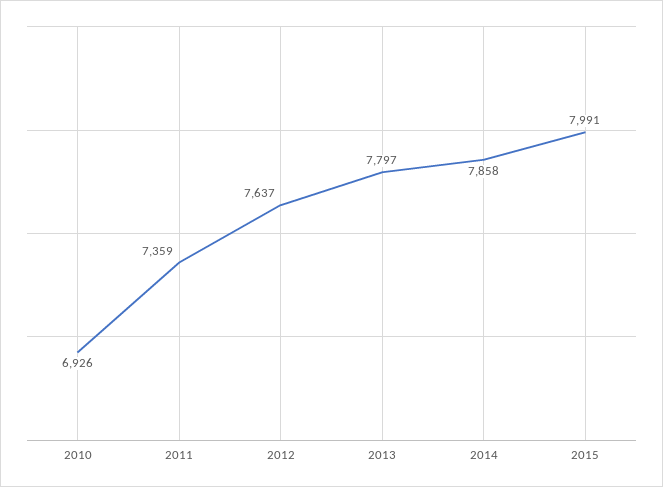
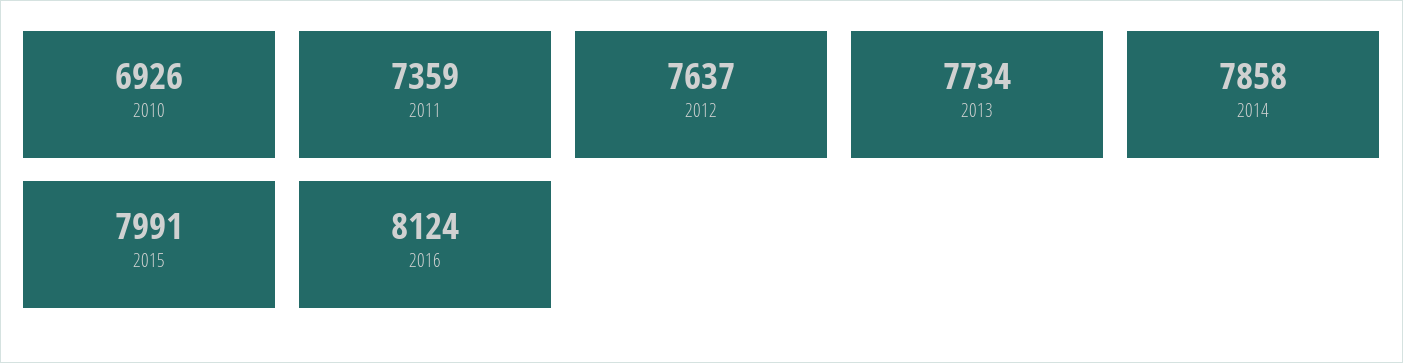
2013: 7797 -> 7734
2016: none -> 8124

